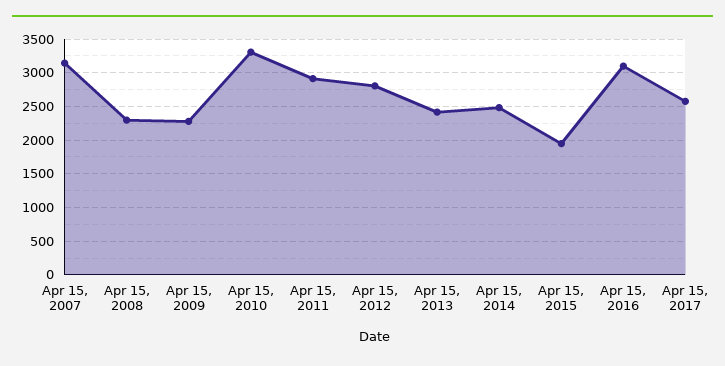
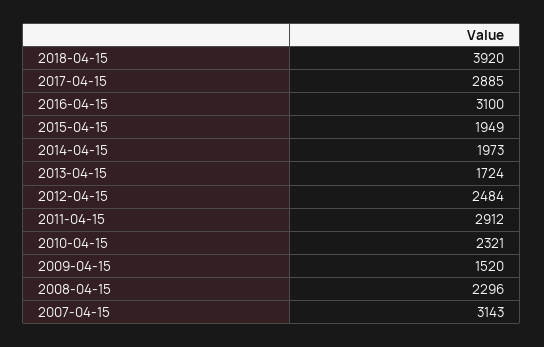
Apr 15, 2009: 2300 -> 1520
Apr 15, 2010: 3300 -> 2321
Apr 15, 2012: 2800 -> 2484
Apr 15, 2013: 2400 -> 1724
Apr 15, 2014: 2500 -> 1973
Apr 15, 2017: 2600 -> 2885
2018-04-15: none -> 3920

